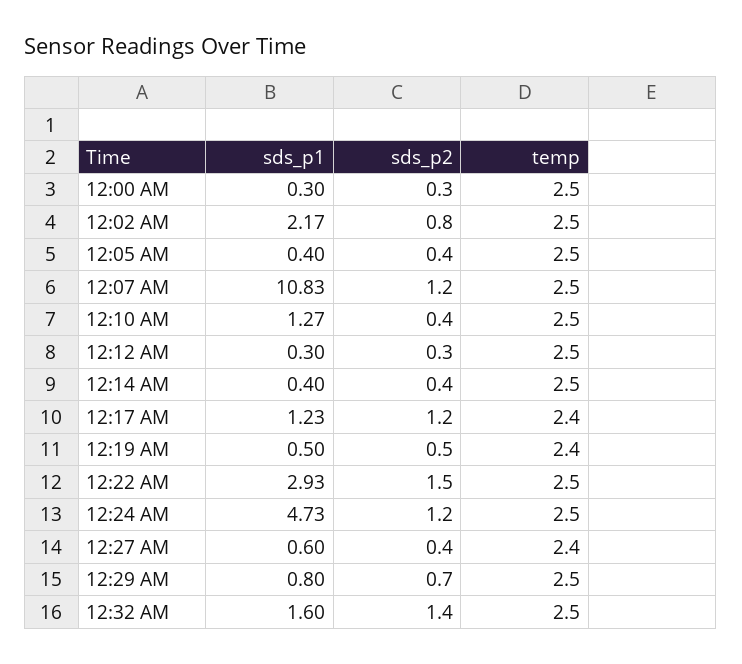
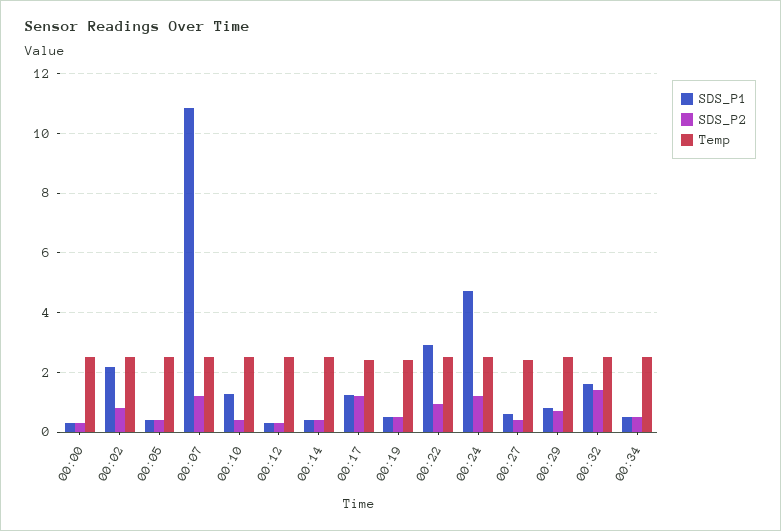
sds_p2, 12:22 AM: 1.5 -> 1
sds_p1, 00:34: none -> 0.5
sds_p2, 00:34: none -> 0.5
temp, 00:34: none -> 2.5

